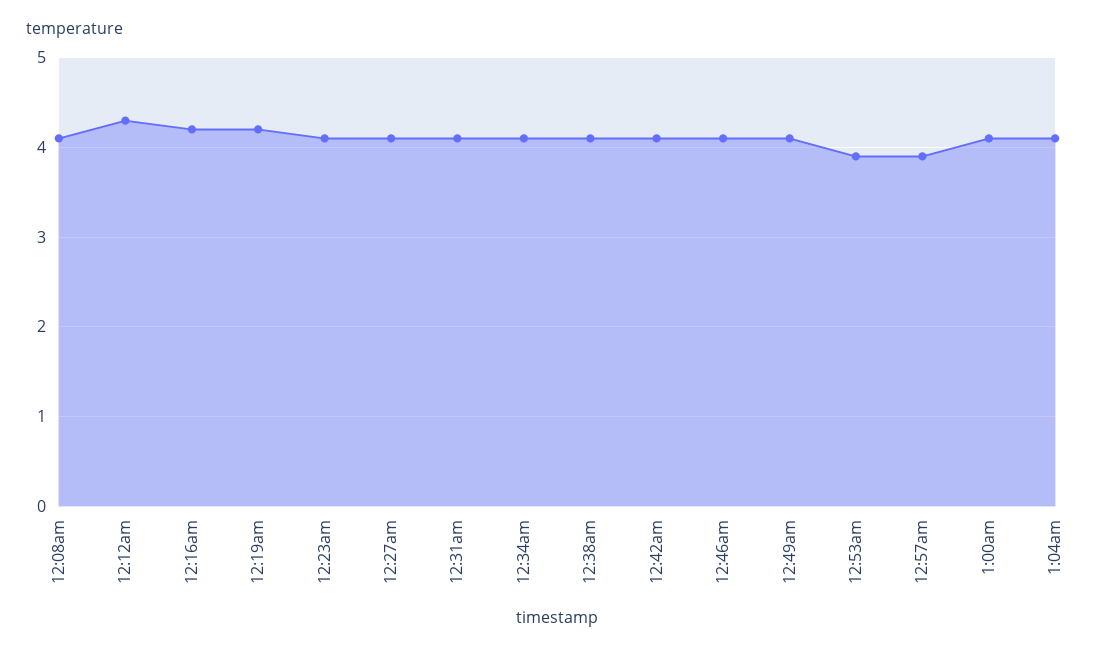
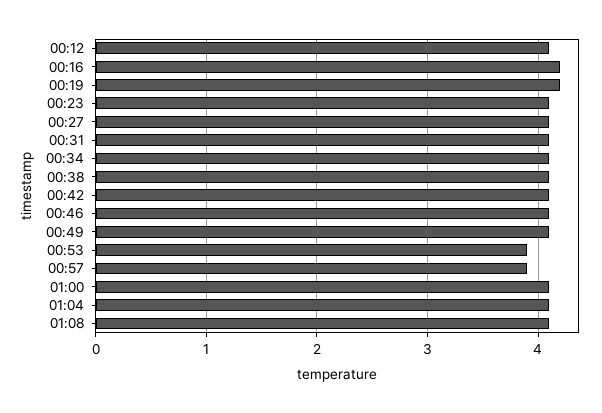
12:08am: 4.1 -> none
12:12am: 4.3 -> 4.1
01:08: none -> 4.1

